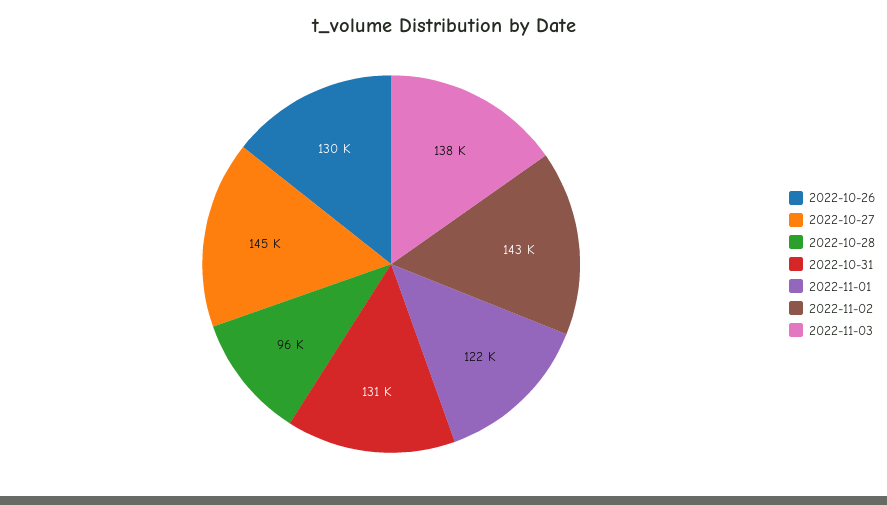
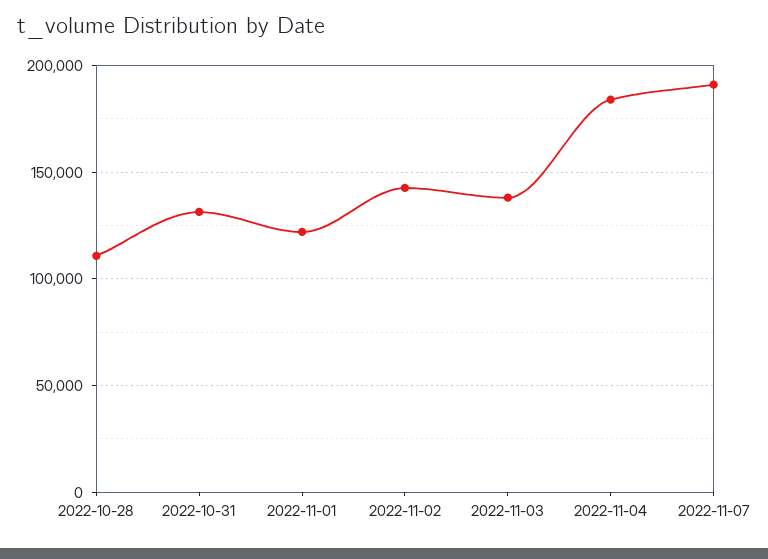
2022-10-26: 130000 -> none
2022-10-27: 145000 -> none
2022-10-28: 96000 -> 110000
2022-11-04: none -> 185000
2022-11-07: none -> 190000

